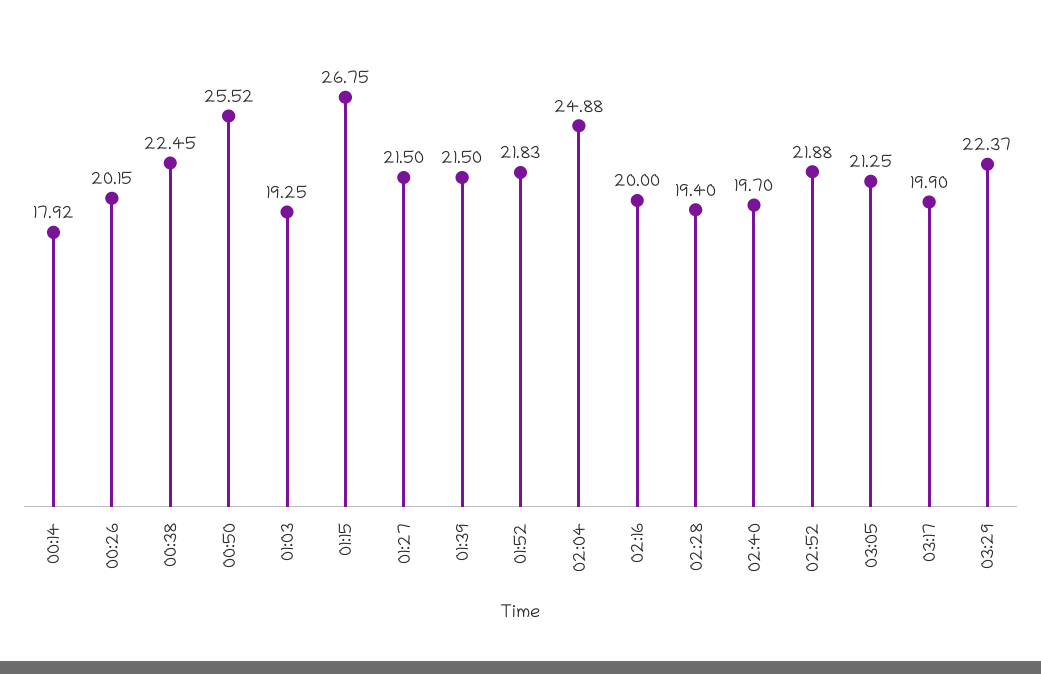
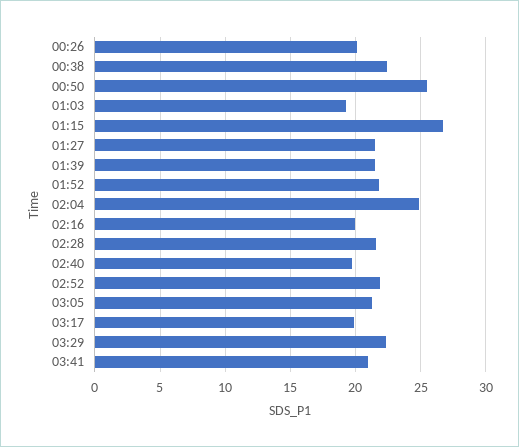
00:14: 17.92 -> none
02:28: 19.4 -> 21.5
03:41: none -> 21

